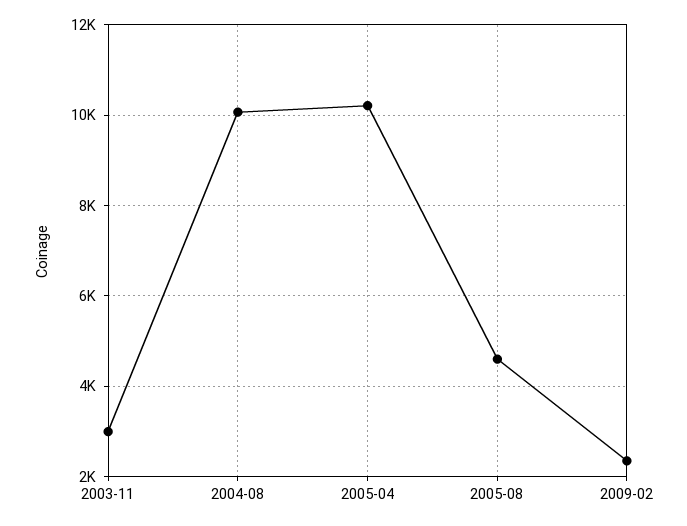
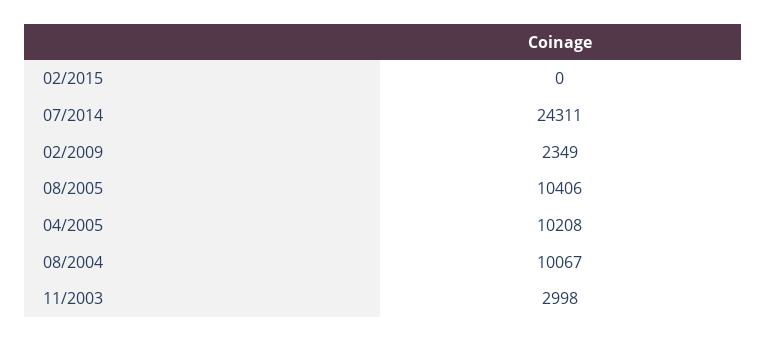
2005-08: 4600 -> 10406
02/2015: none -> 0
07/2014: none -> 24311

